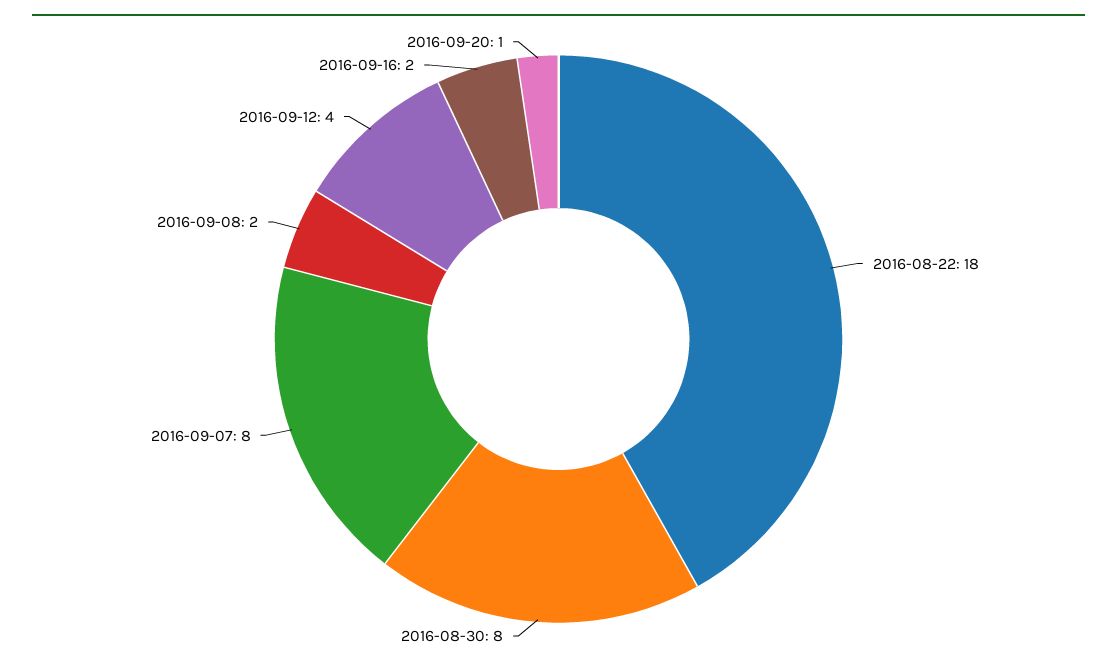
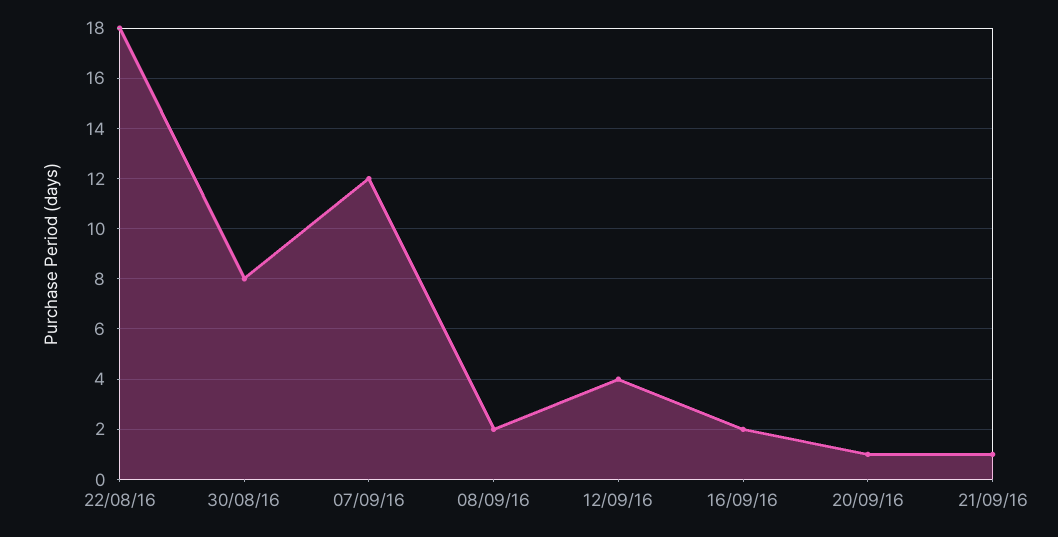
2016-09-07: 8 -> 12
21/09/16: none -> 1

